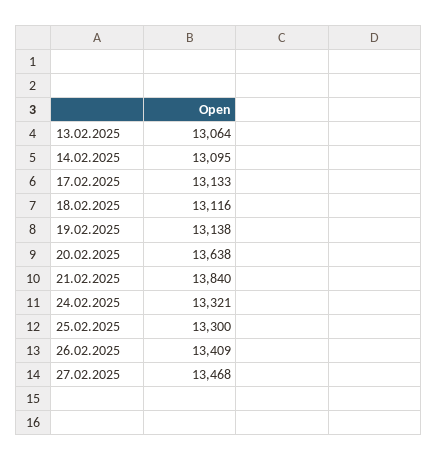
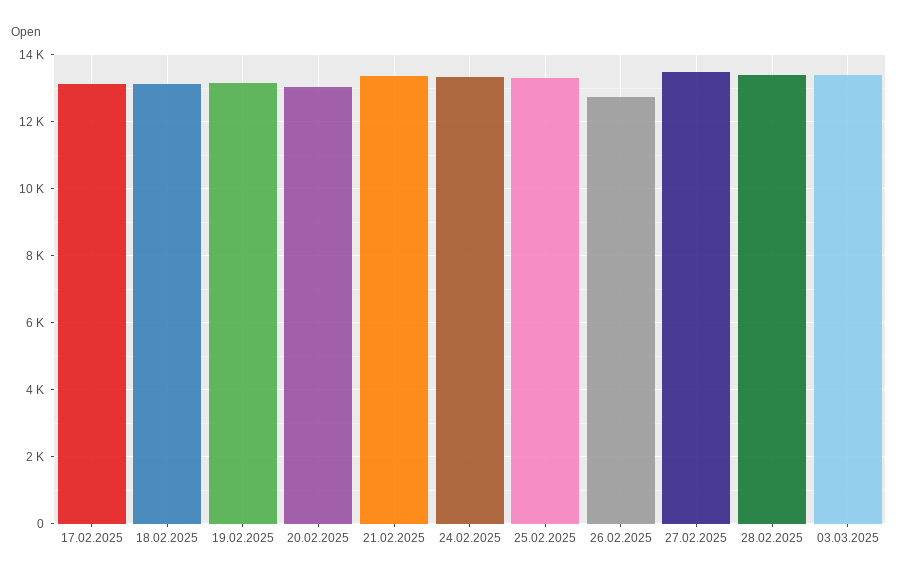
13.02.2025: 13064 -> none
14.02.2025: 13095 -> none
20.02.2025: 13638 -> 13000
21.02.2025: 13840 -> 13400
26.02.2025: 13409 -> 12800
28.02.2025: none -> 13400
03.03.2025: none -> 13400

